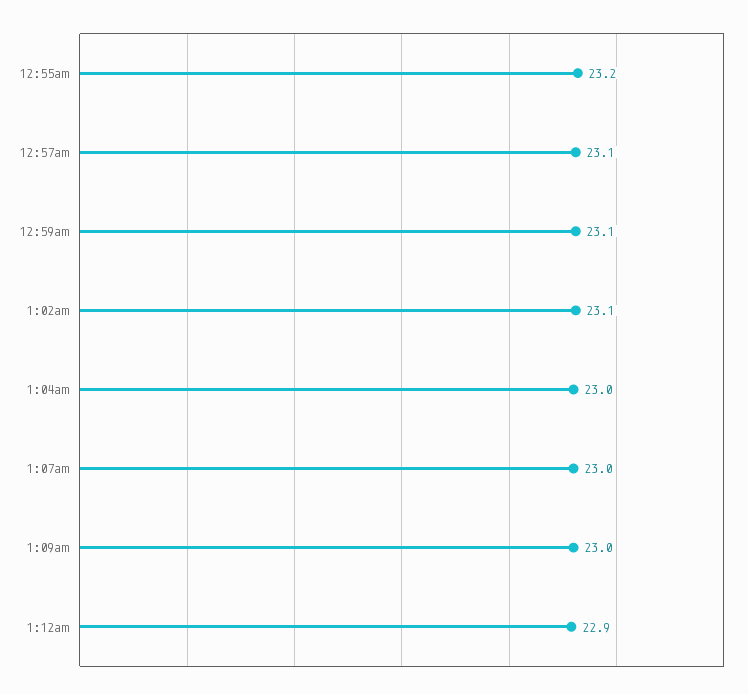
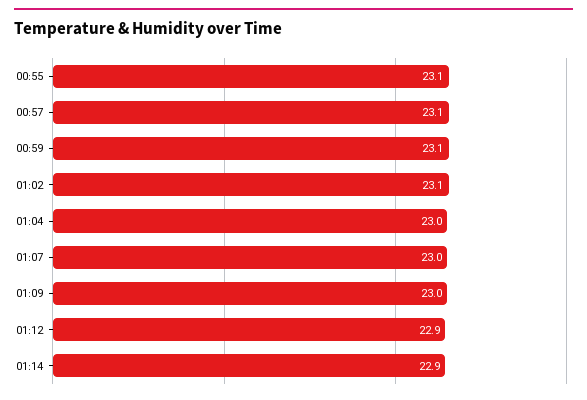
12:55am: 23.2 -> 23.1
01:14: none -> 22.9

